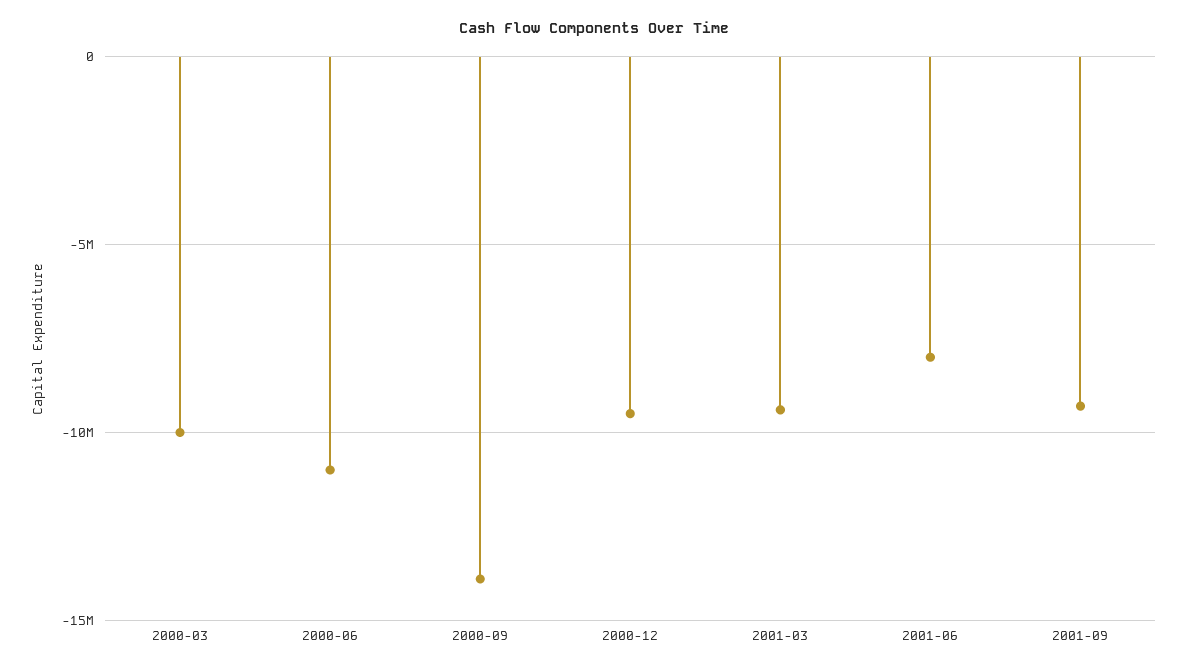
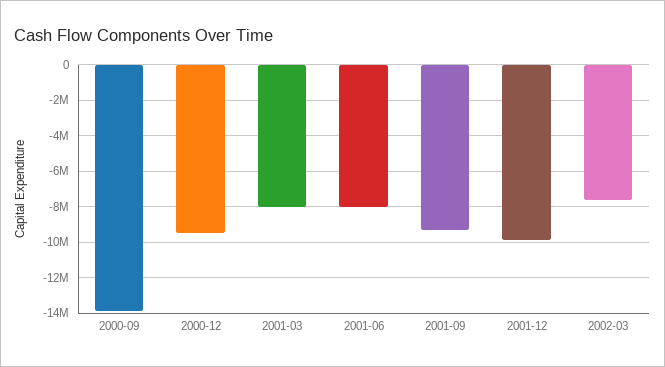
2000-03: -10000000 -> none
2000-06: -11000000 -> none
2001-03: -9500000 -> -8000000
2001-12: none -> -10000000
2002-03: none -> -7500000

